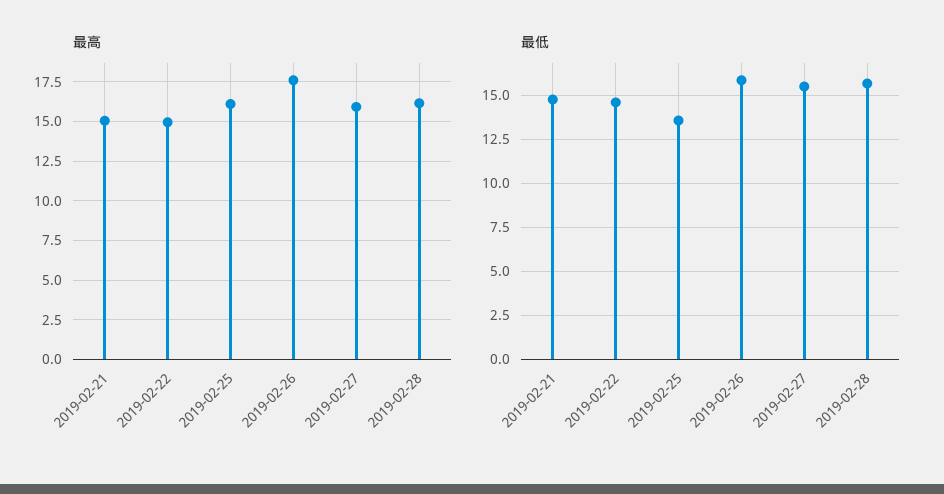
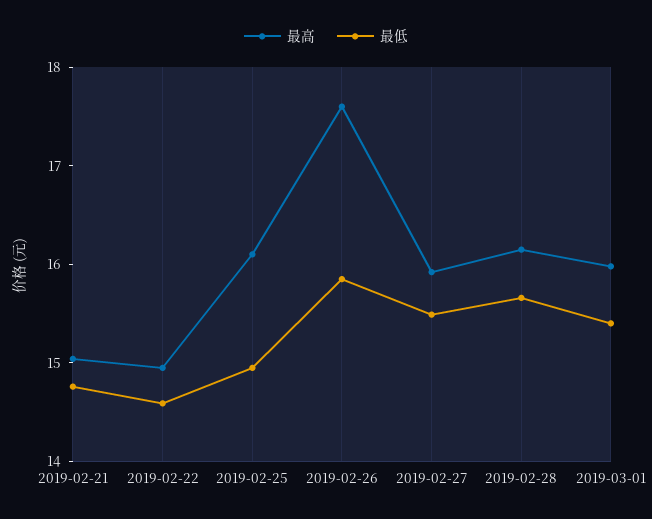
最低, 2019-02-25: 13.5 -> 15
最高, 2019-03-01: none -> 16
最低, 2019-03-01: none -> 15.4

